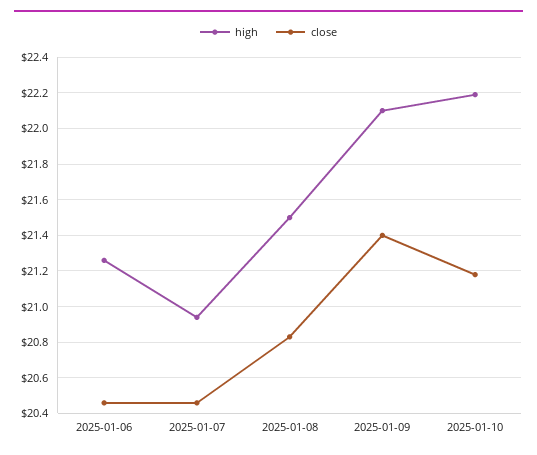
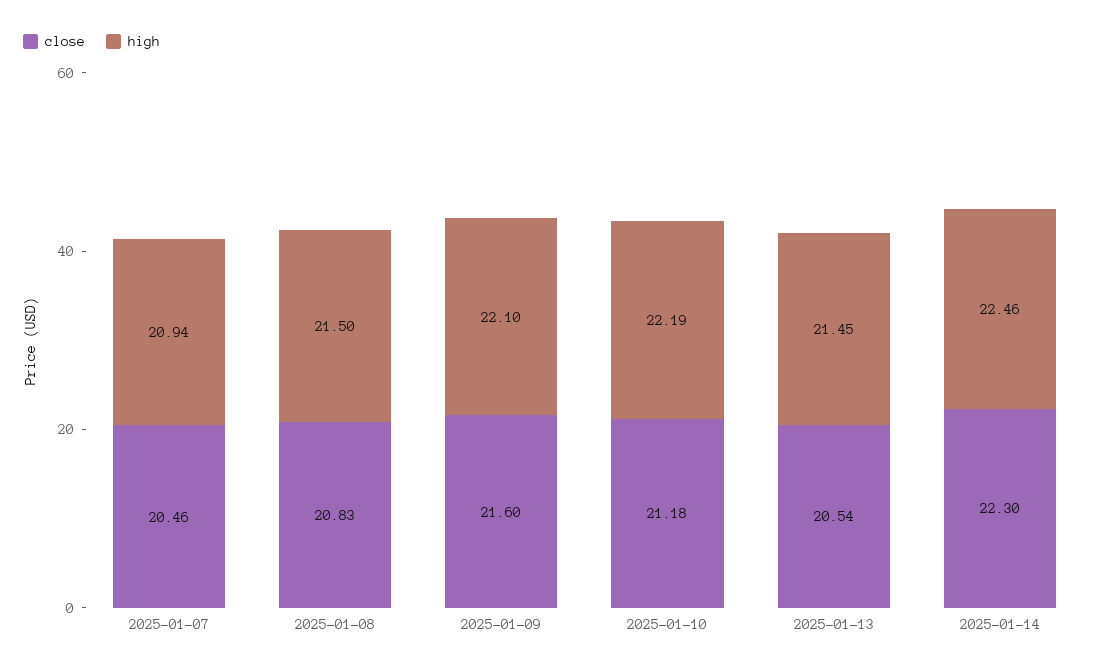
high, 2025-01-06: 21.25 -> none
close, 2025-01-06: 20.45 -> none
close, 2025-01-09: 21.4 -> 21.6
close, 2025-01-13: none -> 20.54
high, 2025-01-13: none -> 21.45
close, 2025-01-14: none -> 22.3
high, 2025-01-14: none -> 22.46

